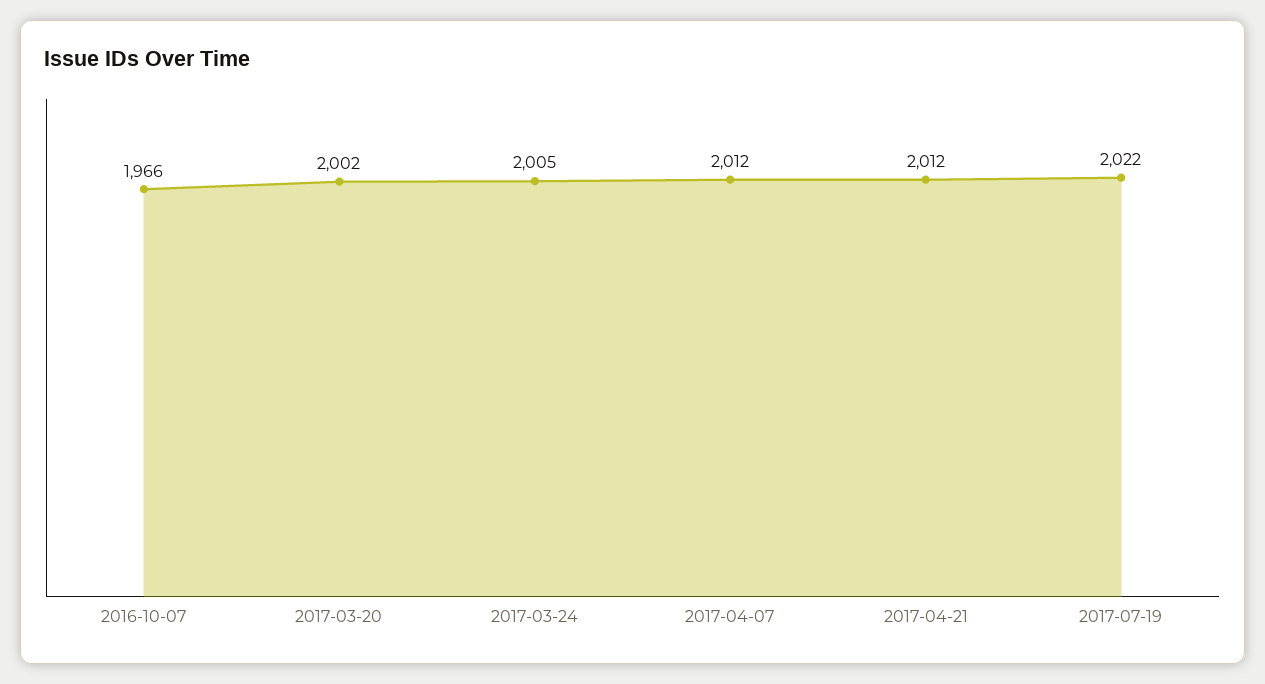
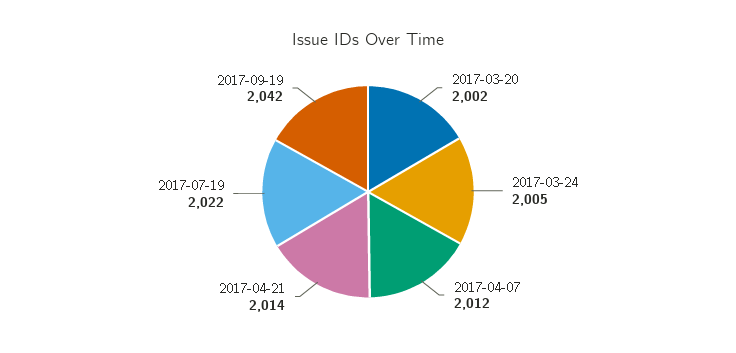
2016-10-07: 1966 -> none
2017-04-21: 2012 -> 2014
2017-09-19: none -> 2042

